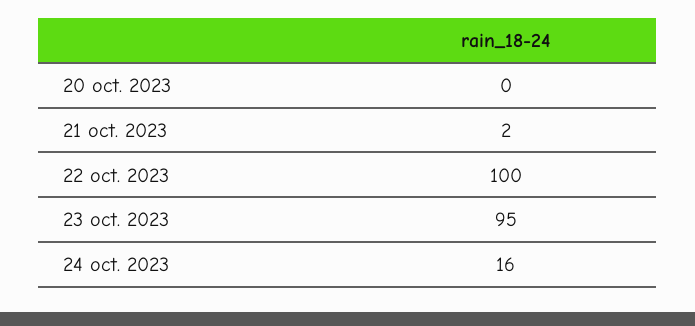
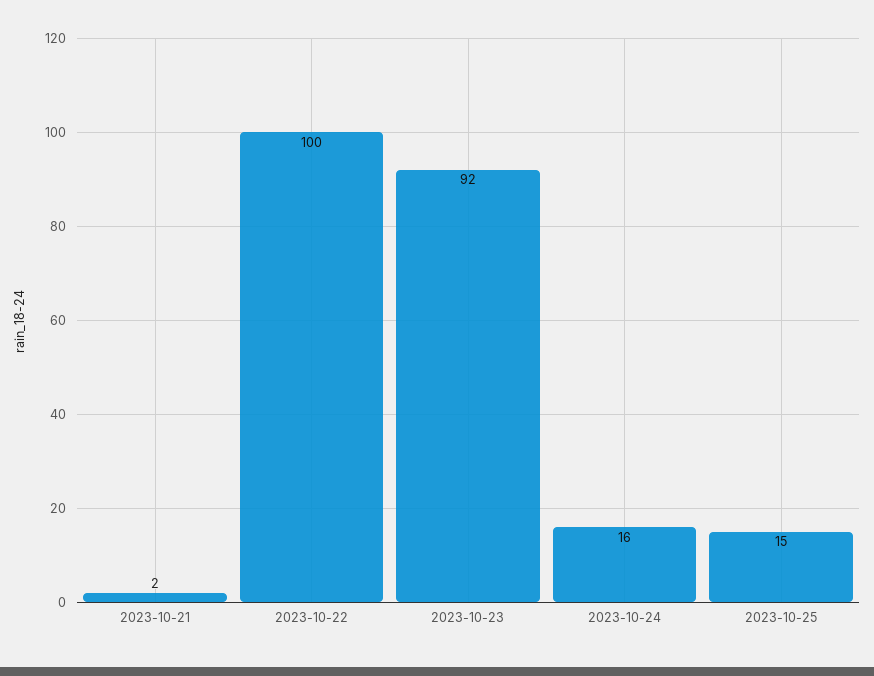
20 oct. 2023: 0 -> none
23 oct. 2023: 95 -> 92
2023-10-25: none -> 15

